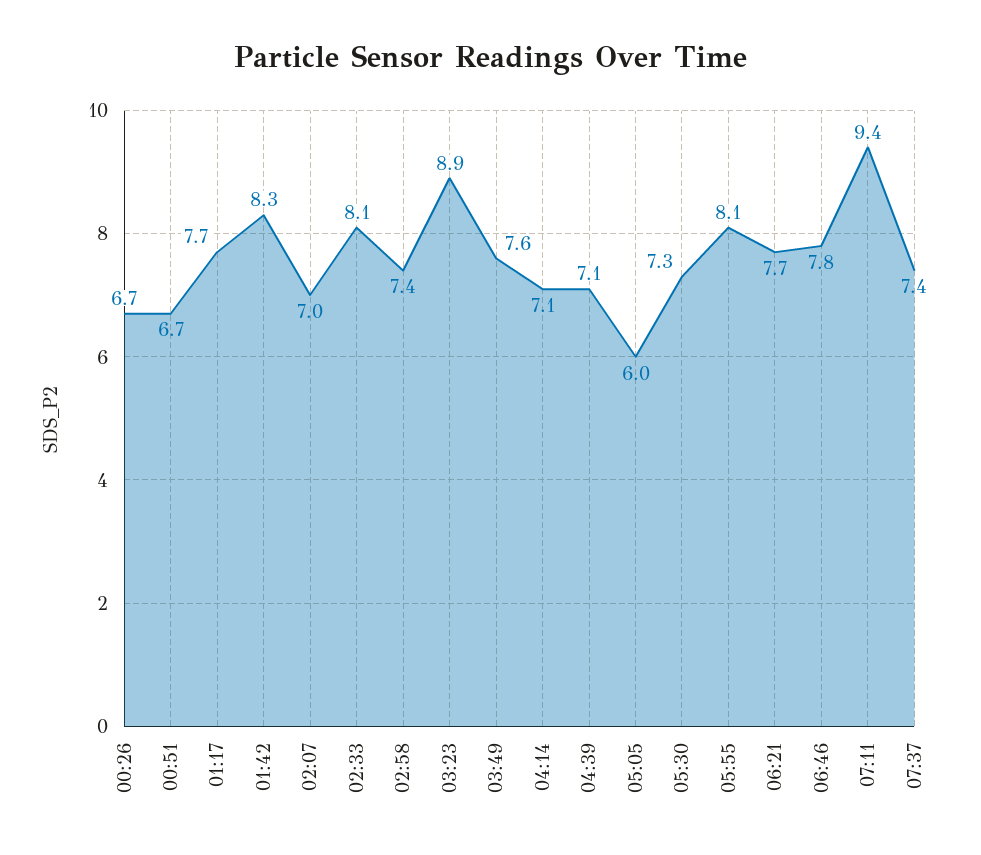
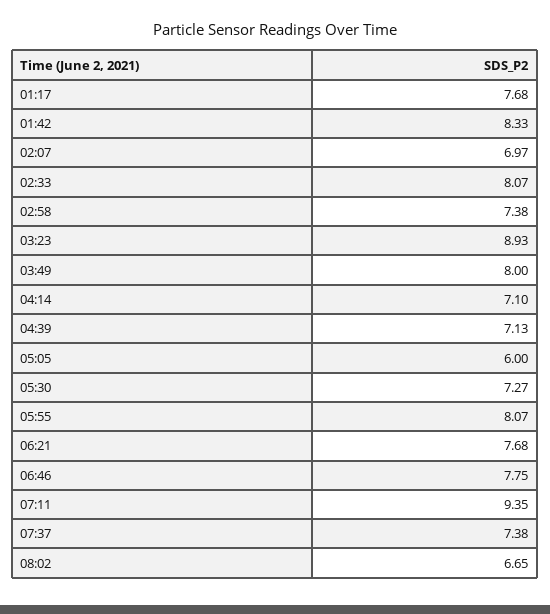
00:26: 6.7 -> none
00:51: 6.7 -> none
03:49: 7.6 -> 8
08:02: none -> 6.65

